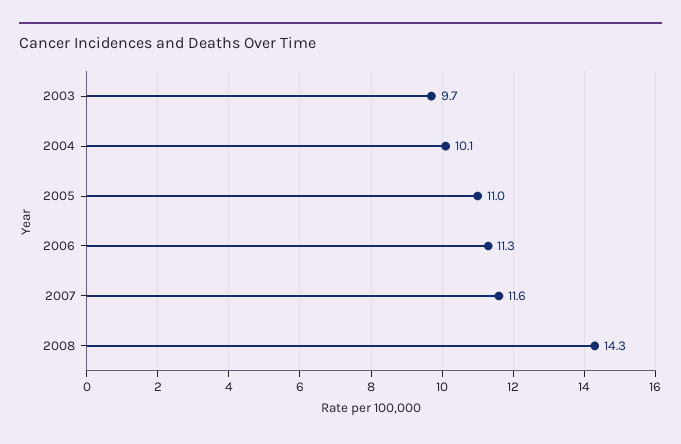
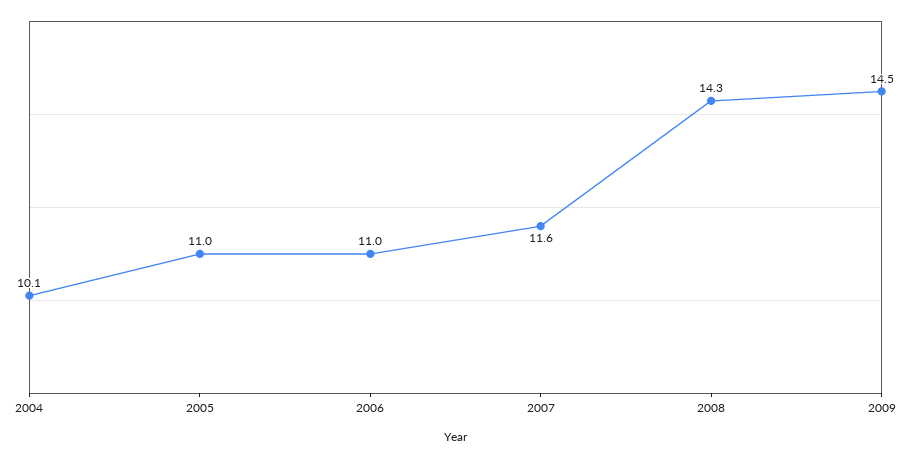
2003: 9.7 -> none
2006: 11.3 -> 11
2009: none -> 14.5

